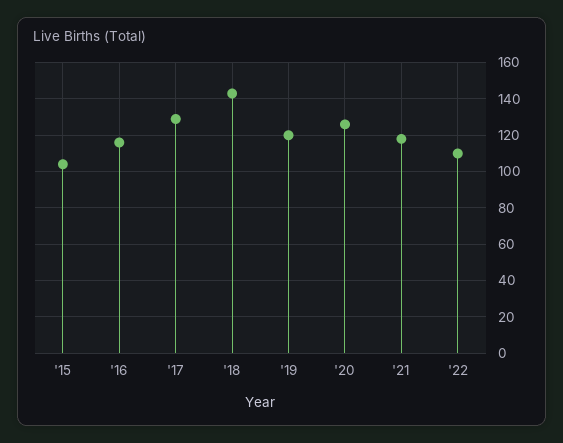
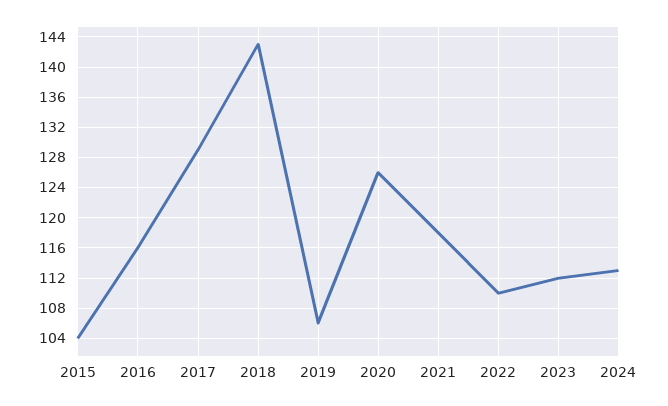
'19: 120 -> 106
2023: none -> 112
2024: none -> 113

